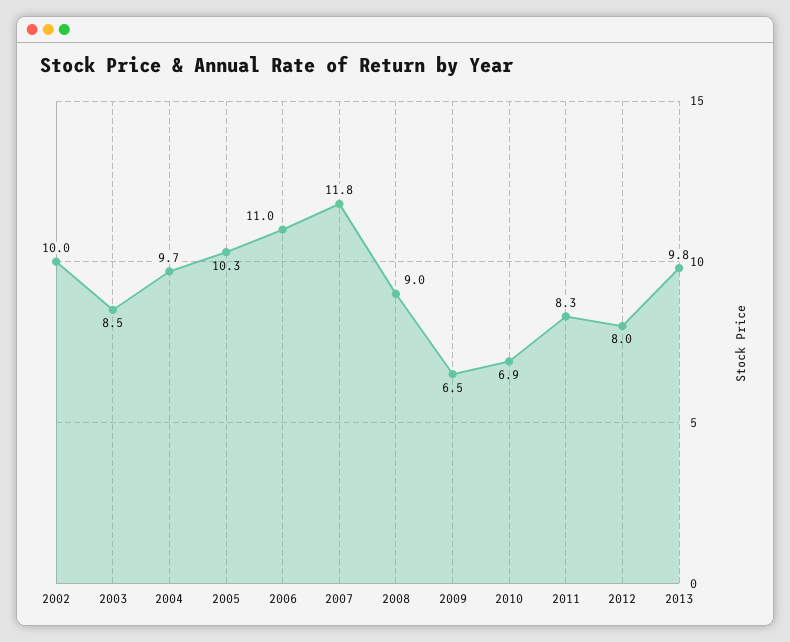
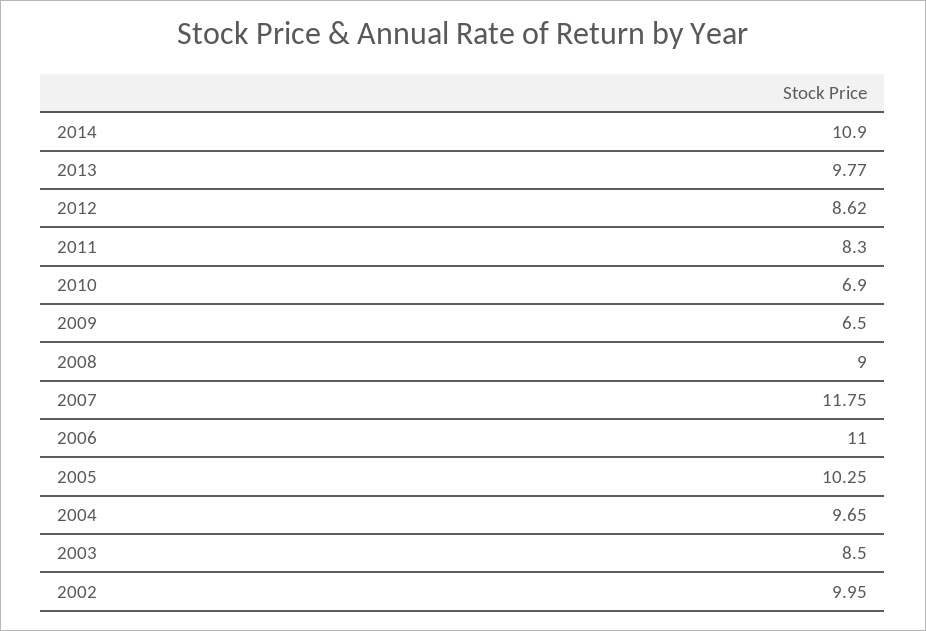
2012: 8 -> 8.62
2014: none -> 10.9

